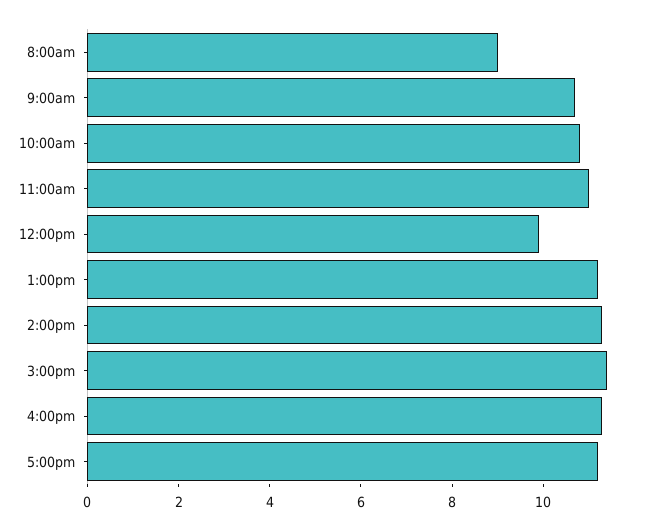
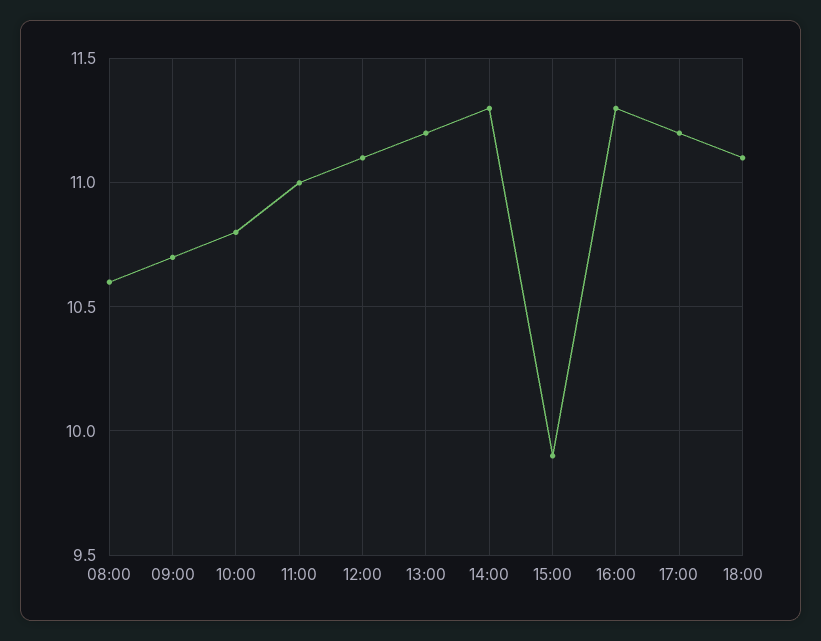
8:00am: 9 -> 10.6
12:00pm: 10 -> 11.1
3:00pm: 11.5 -> 9.9
18:00: none -> 11.1

